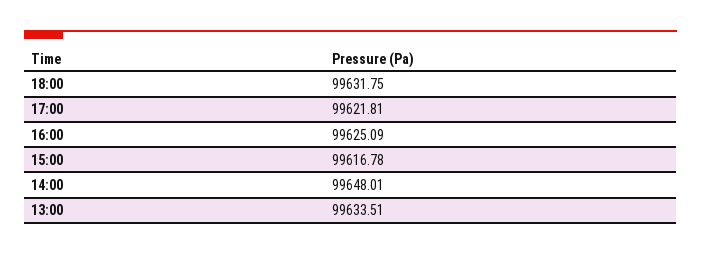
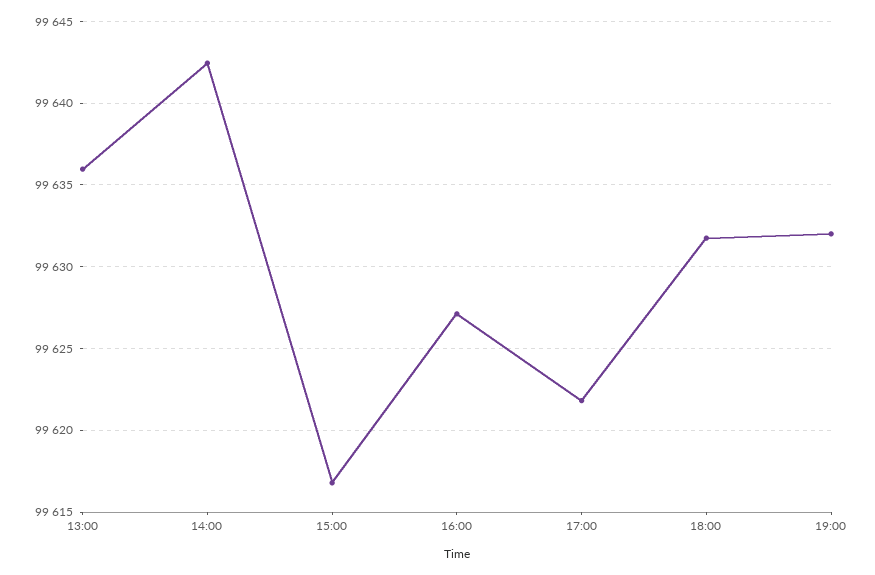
16:00: 99625.09 -> 99627
14:00: 99648.01 -> 99642.5
13:00: 99633.51 -> 99636
19:00: none -> 99632

